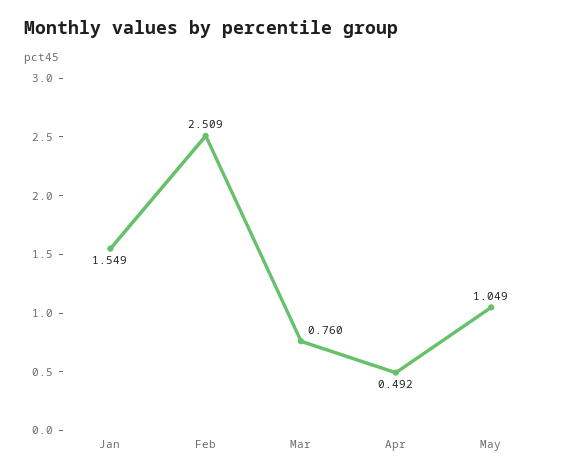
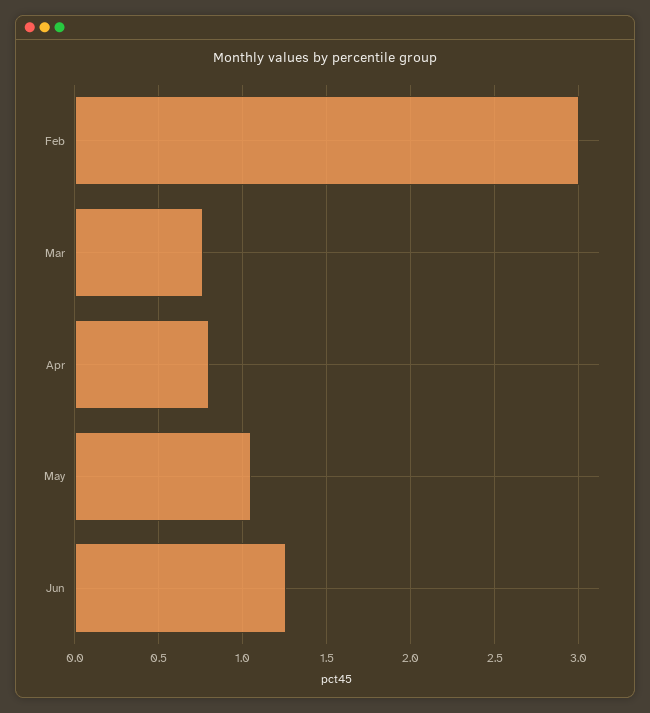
Jan: 1.549 -> none
Feb: 2.509 -> 3
Apr: 0.492 -> 0.8
Jun: none -> 1.25

